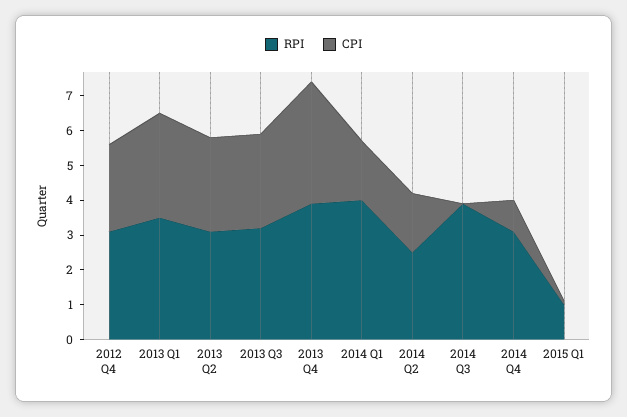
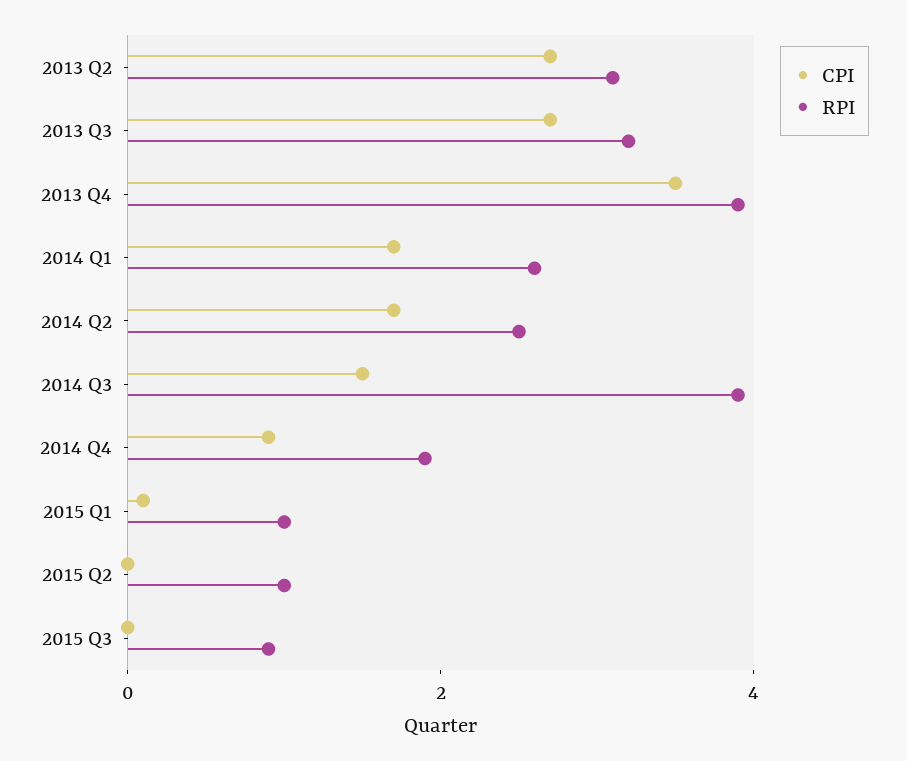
RPI, 2012 Q4: 3 -> none
CPI, 2012 Q4: 2.5 -> none
RPI, 2013 Q1: 3.5 -> none
CPI, 2013 Q1: 3 -> none
RPI, 2014 Q1: 4 -> 2.5
CPI, 2014 Q3: 0 -> 1.5
RPI, 2014 Q4: 3 -> 2
CPI, 2015 Q2: none -> 0
RPI, 2015 Q2: none -> 1
CPI, 2015 Q3: none -> 0
RPI, 2015 Q3: none -> 1

